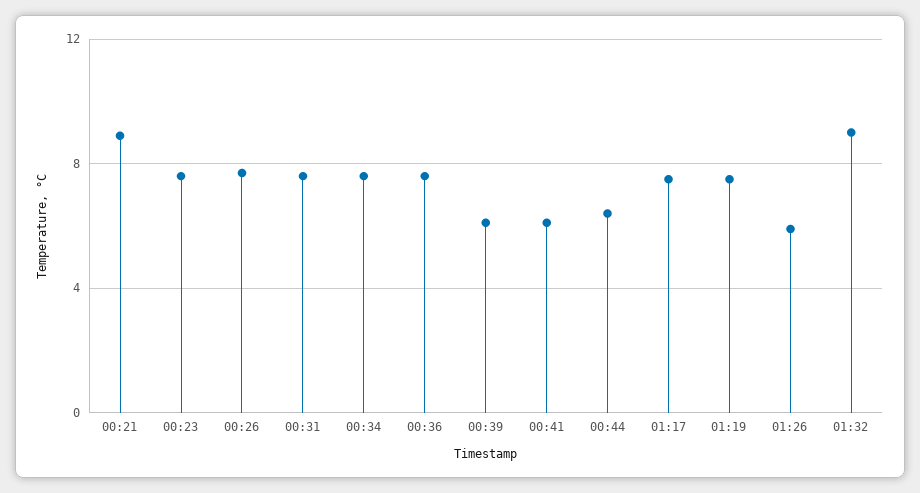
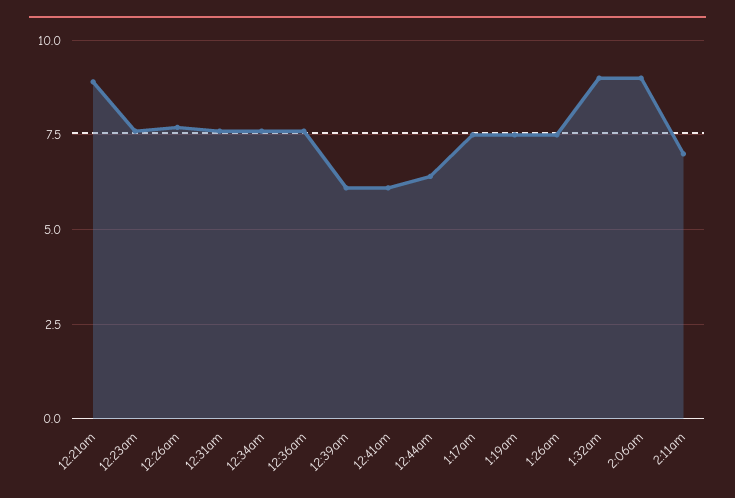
01:26: 6 -> 7.5
2:06am: none -> 9
2:11am: none -> 7

